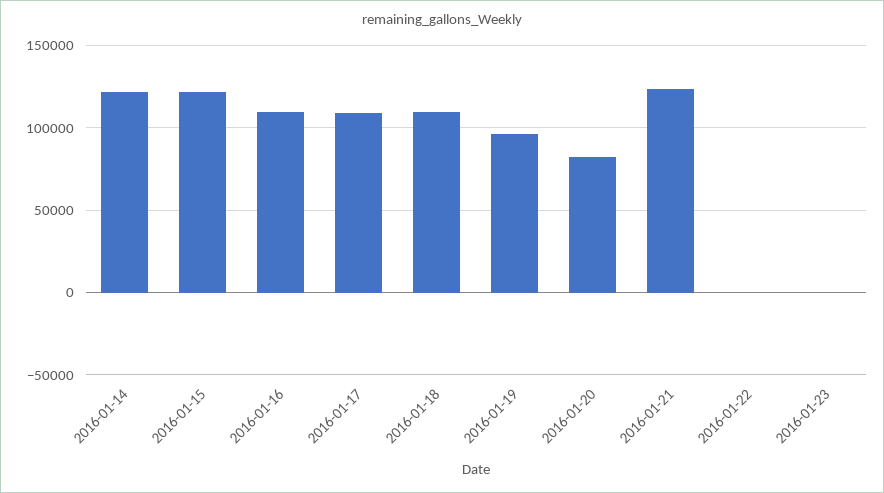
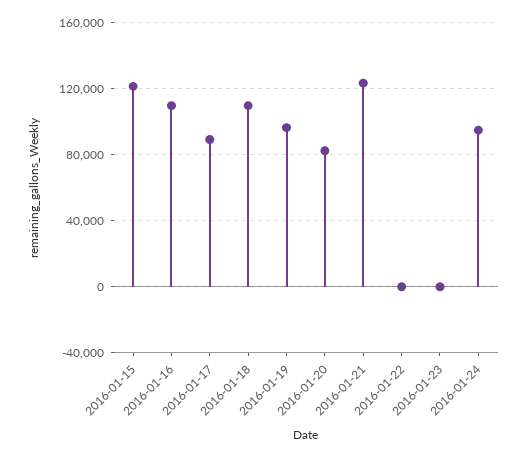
2016-01-14: 120000 -> none
2016-01-17: 110000 -> 90000
2016-01-24: none -> 95000

